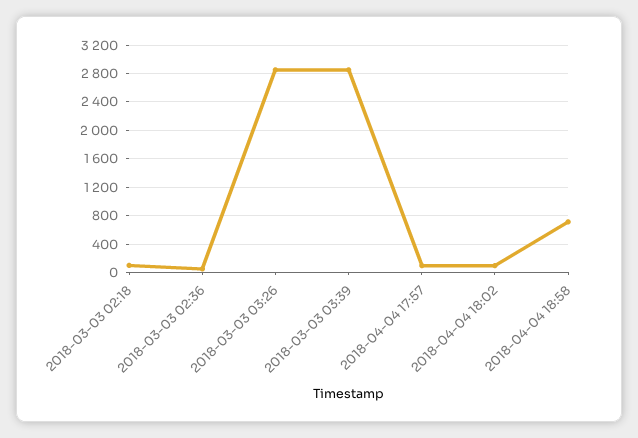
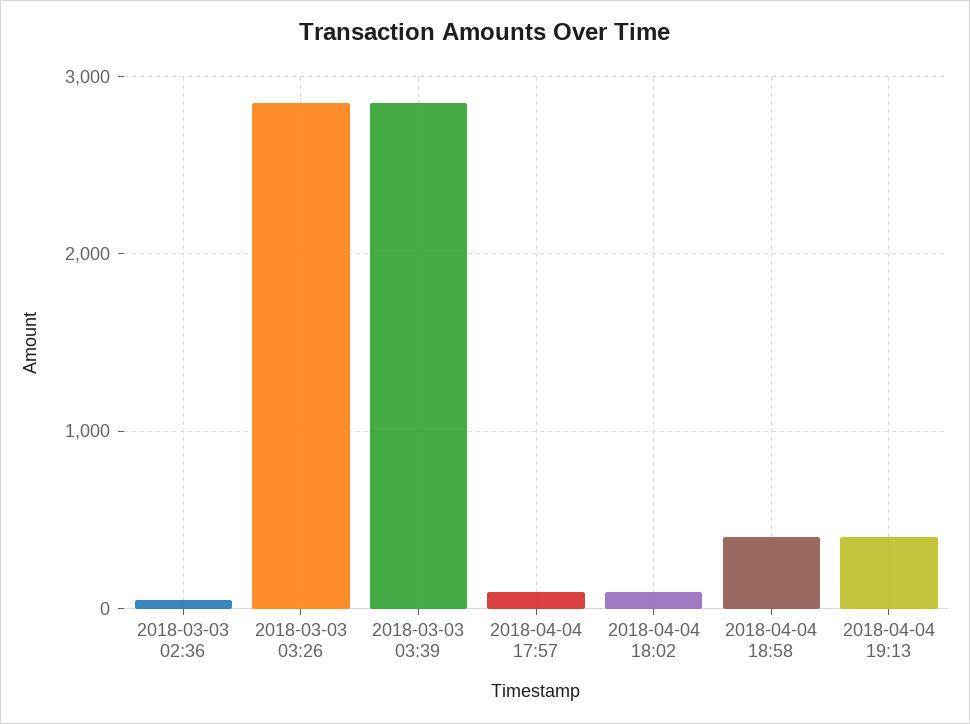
2018-03-03 02:18: 100 -> none
2018-04-04 18:58: 700 -> 400
2018-04-04 19:13: none -> 400

